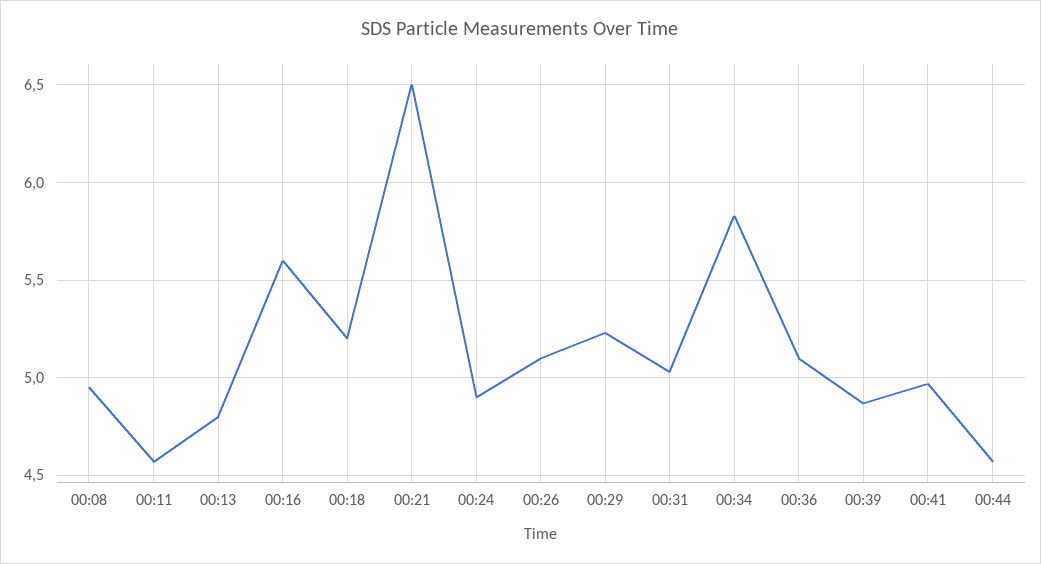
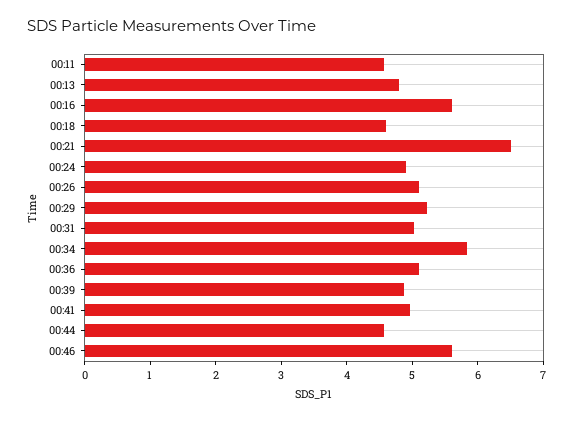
00:08: 4.95 -> none
00:18: 5.2 -> 4.6
00:46: none -> 5.6

